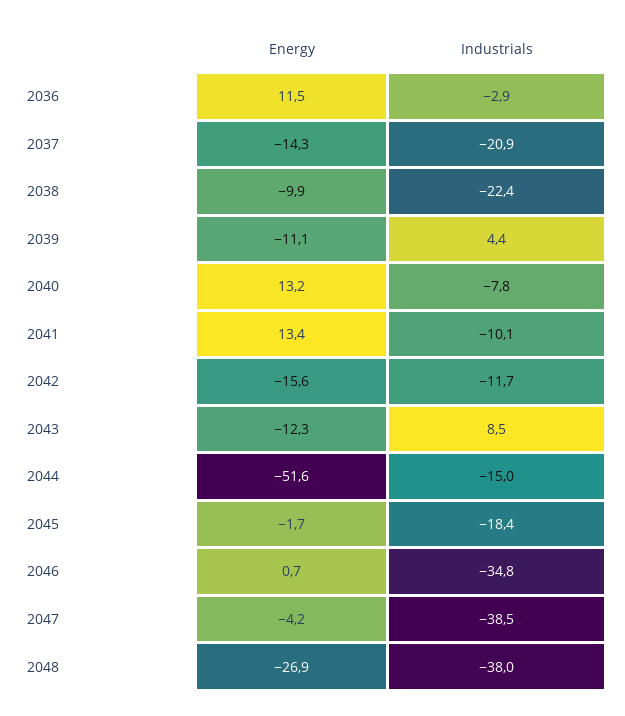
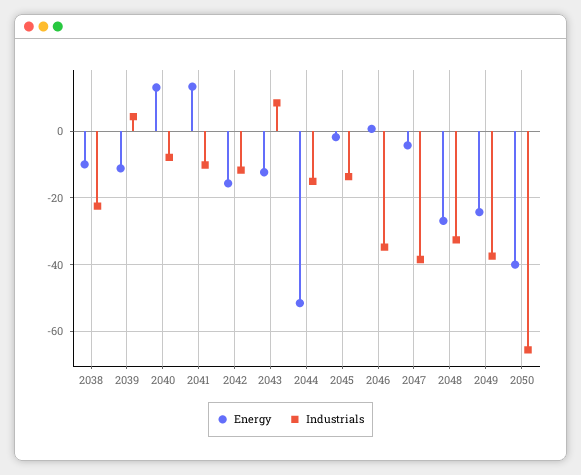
Energy, 2036: 11.5 -> none
Industrials, 2036: -2.9 -> none
Energy, 2037: -14.3 -> none
Industrials, 2037: -20.9 -> none
Industrials, 2045: -18.4 -> -14
Industrials, 2048: -38 -> -32
Energy, 2049: none -> -24
Industrials, 2049: none -> -38
Energy, 2050: none -> -40
Industrials, 2050: none -> -66

